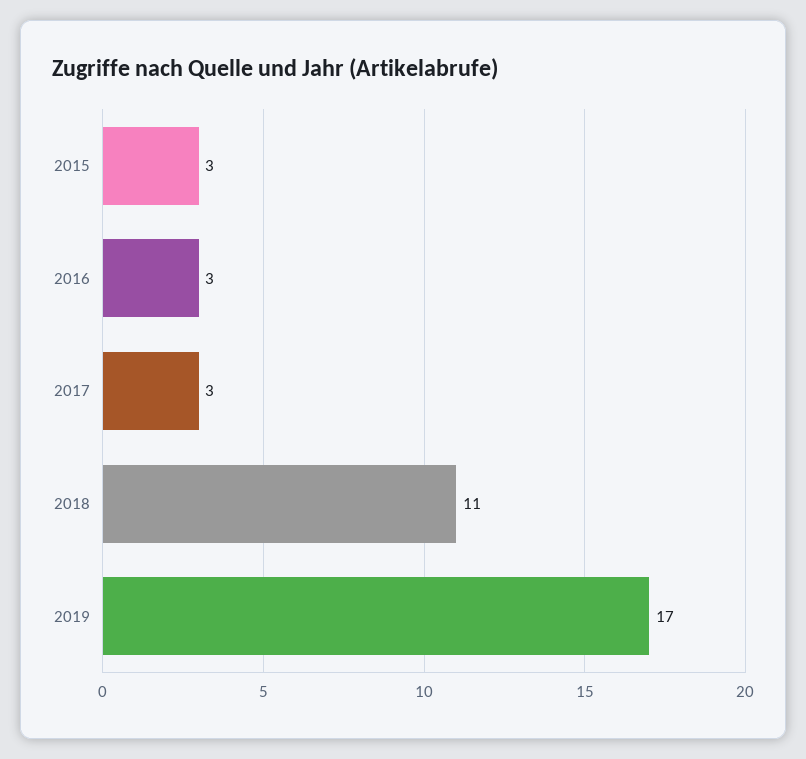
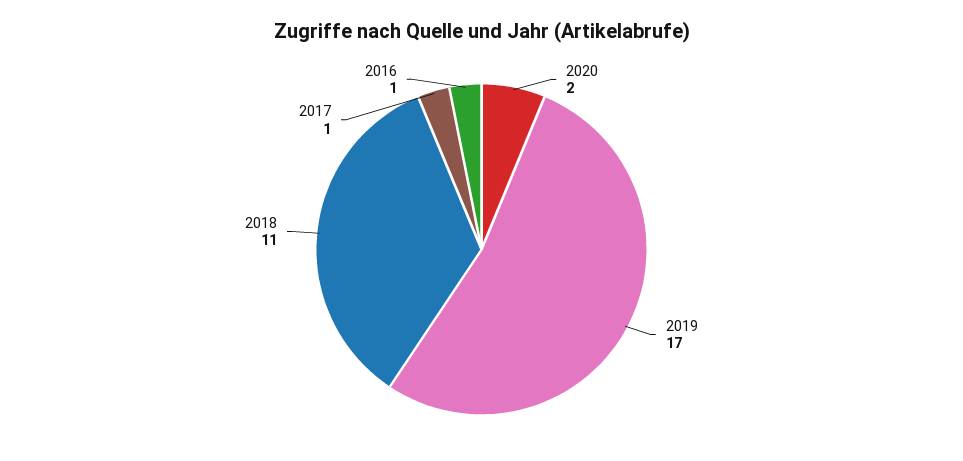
2015: 3 -> none
2016: 3 -> 1
2017: 3 -> 1
2020: none -> 2

